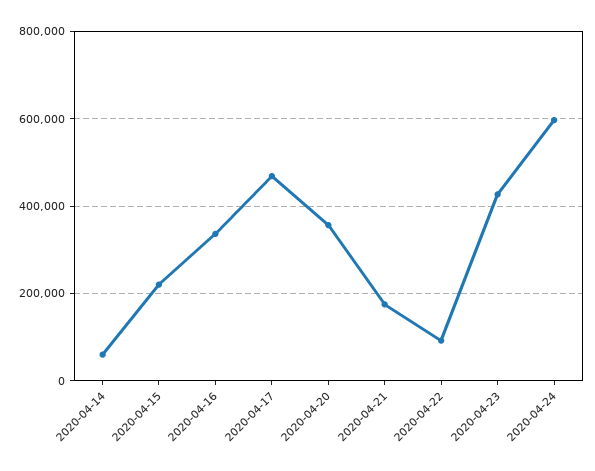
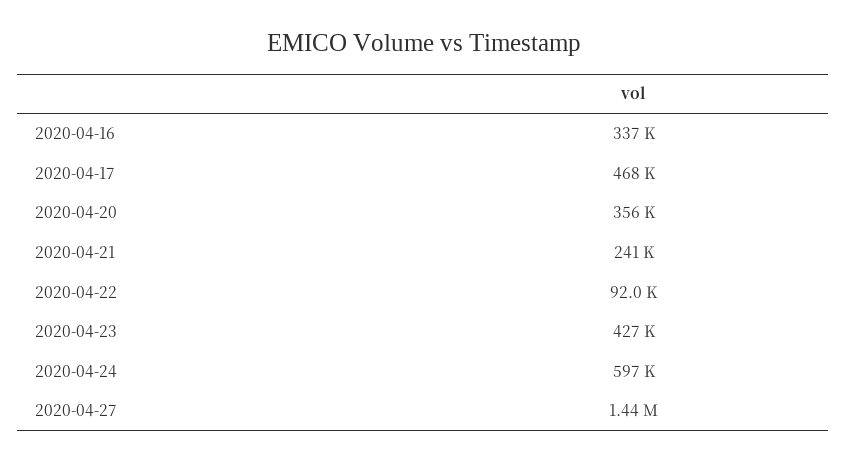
2020-04-14: 60000 -> none
2020-04-15: 220000 -> none
2020-04-21: 180000 -> 241000
2020-04-27: none -> 1440000

